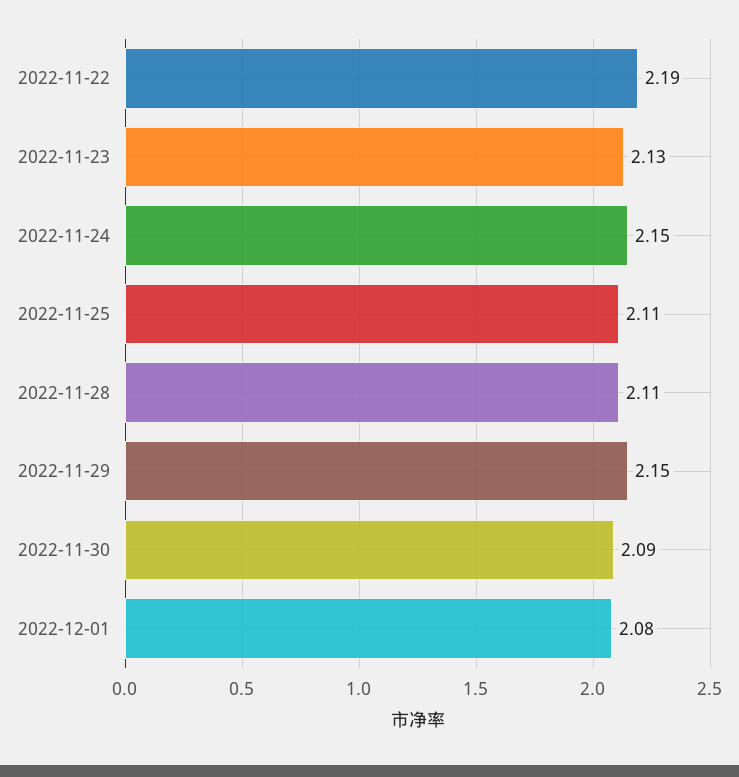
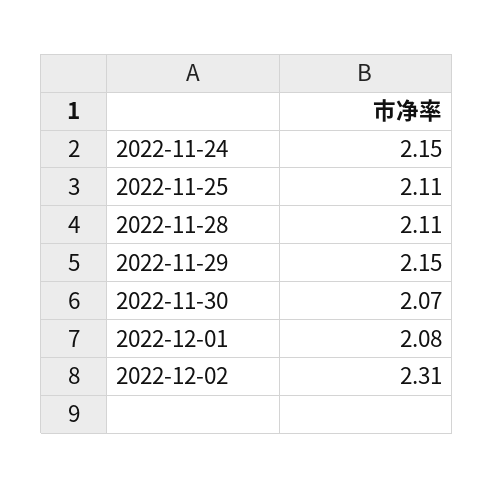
2022-11-22: 2.19 -> none
2022-11-23: 2.13 -> none
2022-11-30: 2.09 -> 2.07
2022-12-02: none -> 2.31

